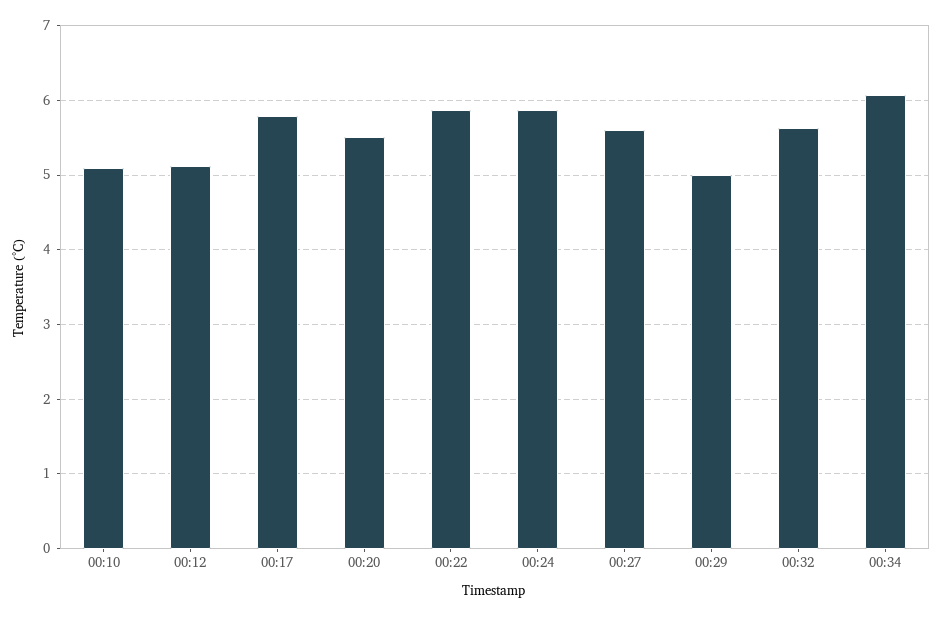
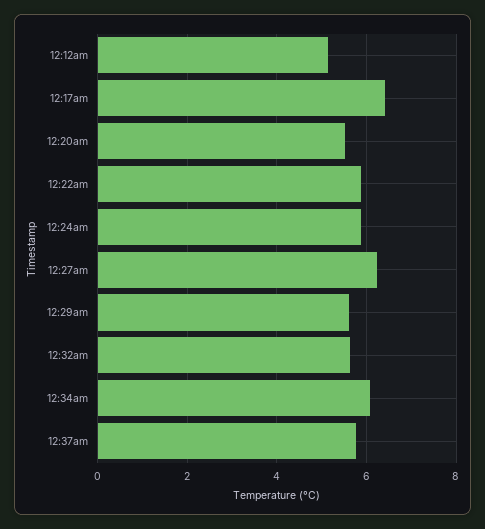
00:10: 5.1 -> none
00:17: 5.8 -> 6.4
00:27: 5.6 -> 6.2
00:29: 5 -> 5.6
12:37am: none -> 5.8

